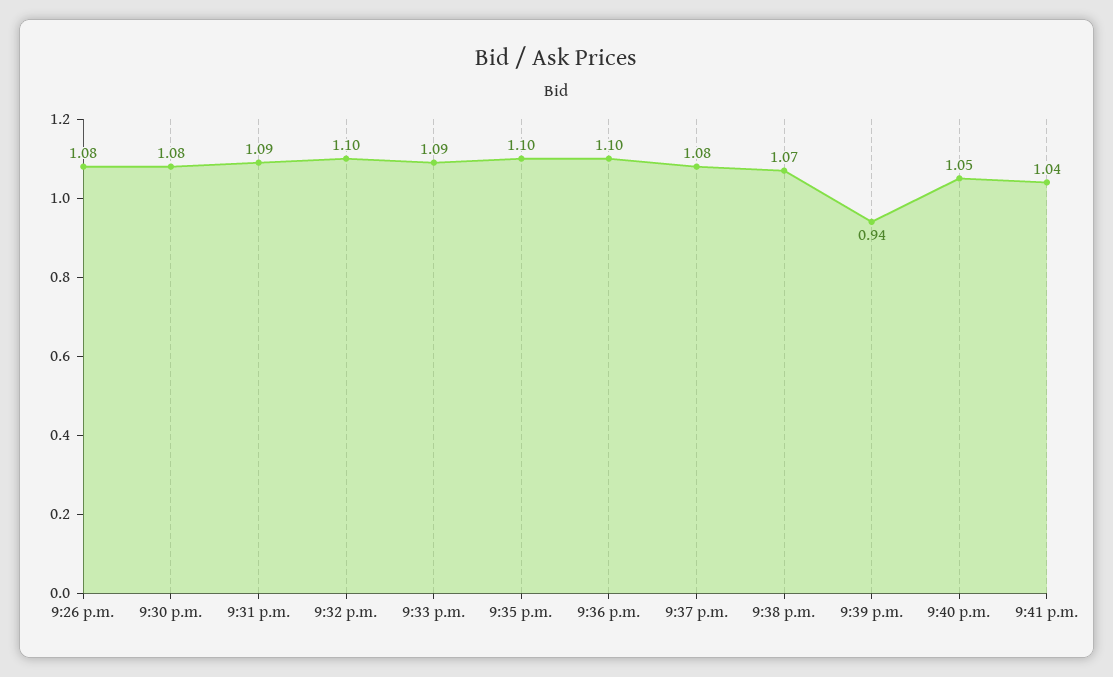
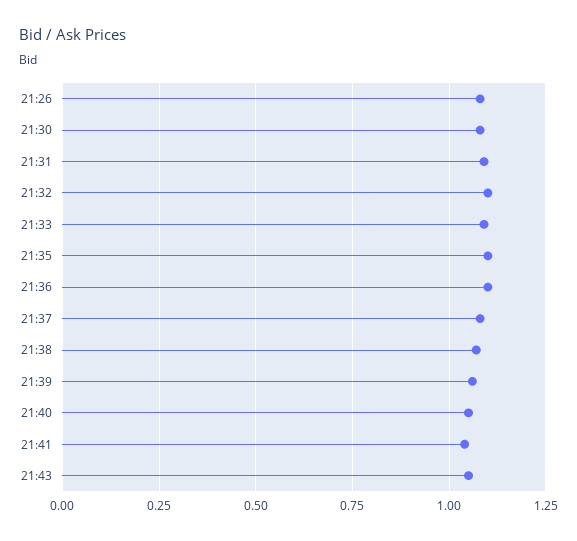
9:39 p.m.: 0.94 -> 1.05
21:43: none -> 1.05

